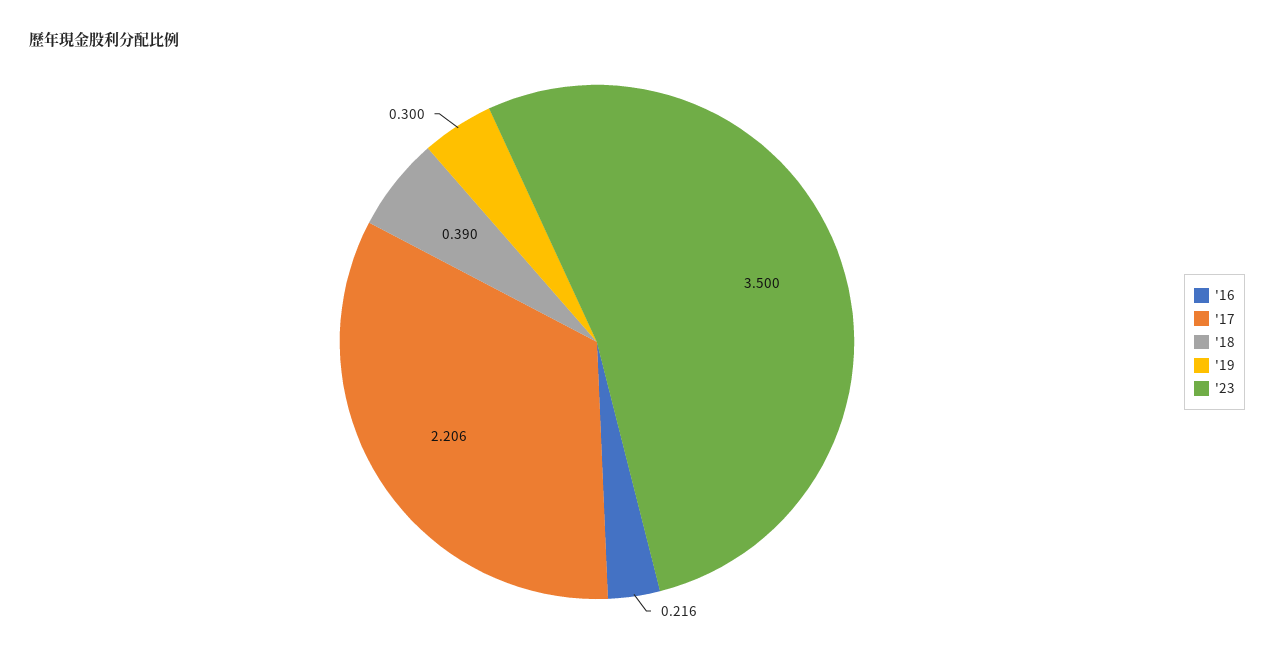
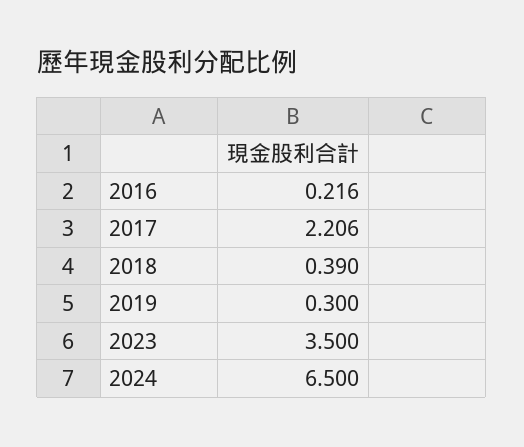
2024: none -> 6.5

